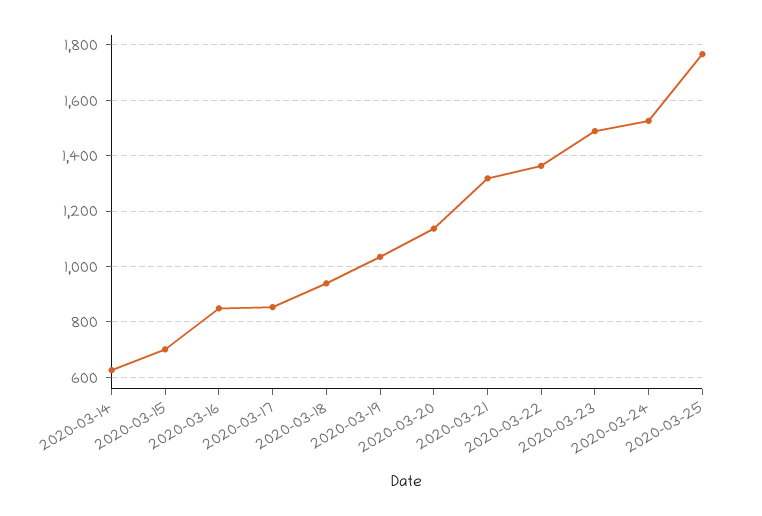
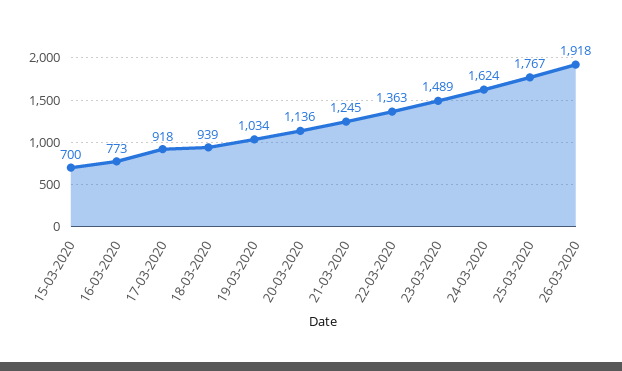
2020-03-14: 625 -> none
2020-03-16: 850 -> 773
2020-03-17: 850 -> 918
2020-03-21: 1325 -> 1245
2020-03-24: 1525 -> 1624
26-03-2020: none -> 1918

